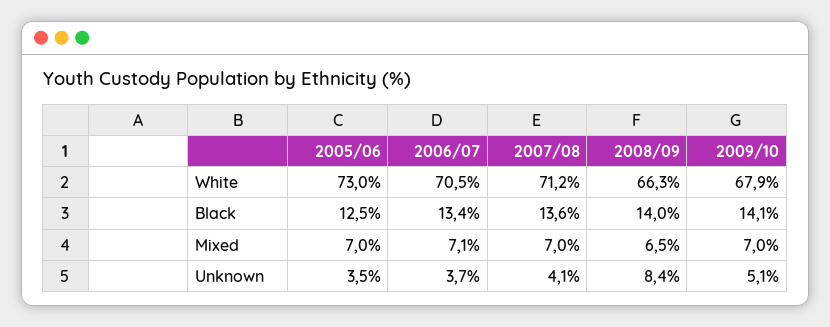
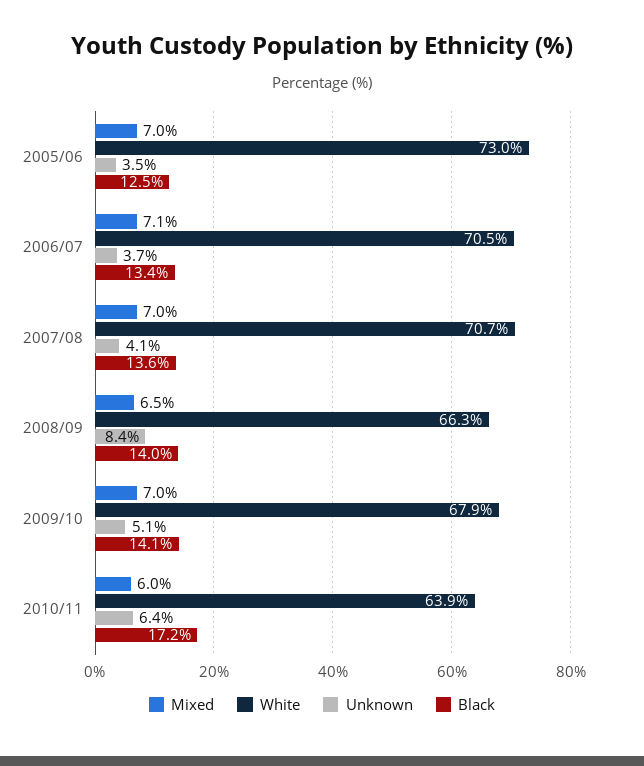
White, 2007/08: 71.2 -> 70.7
Mixed, 2010/11: none -> 6
White, 2010/11: none -> 63.9
Unknown, 2010/11: none -> 6.4
Black, 2010/11: none -> 17.2

